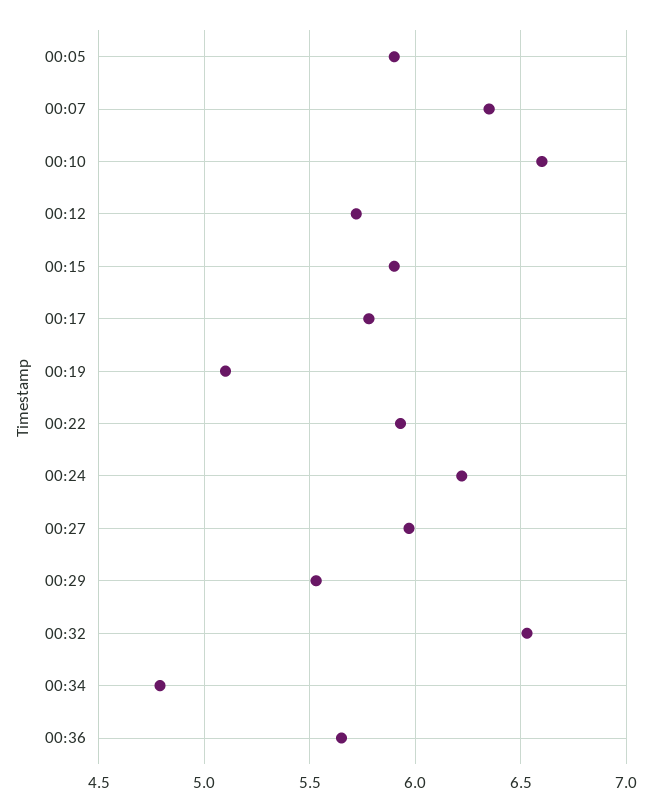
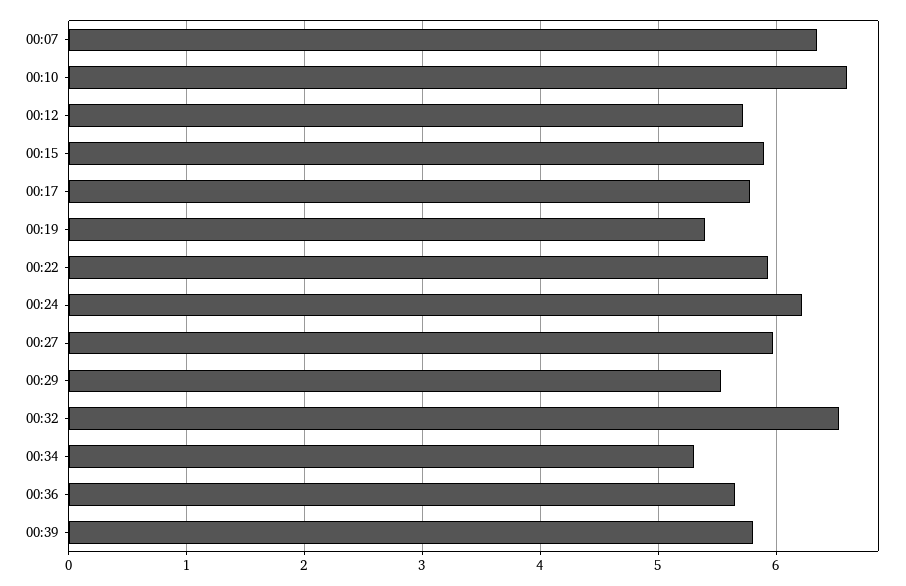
00:05: 5.9 -> none
00:19: 5.1 -> 5.4
00:34: 4.8 -> 5.3
00:39: none -> 5.8

